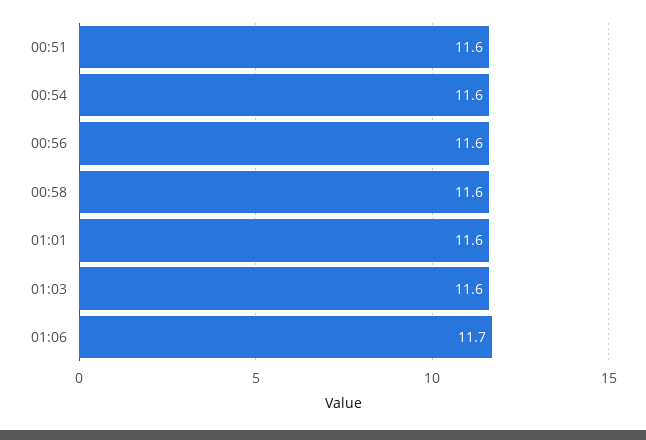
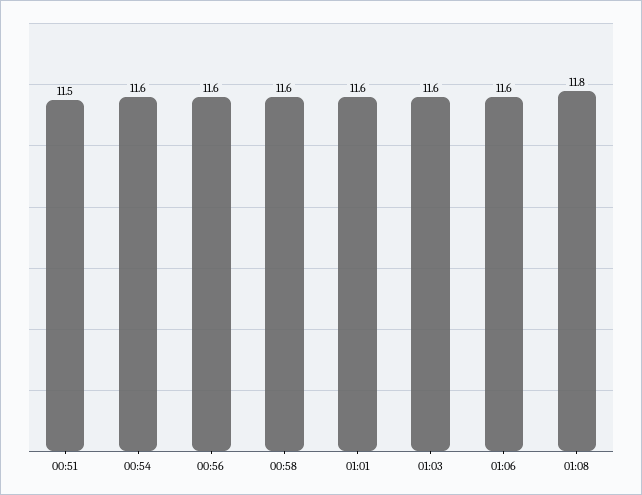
00:51: 11.6 -> 11.5
01:06: 11.7 -> 11.6
01:08: none -> 11.8

